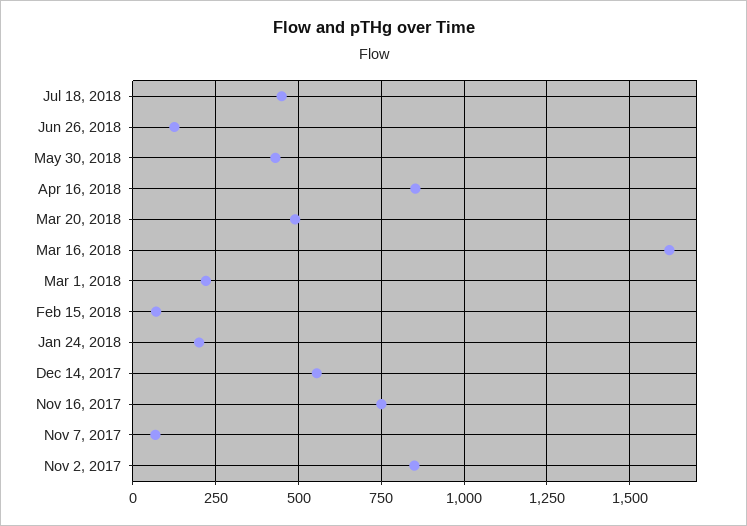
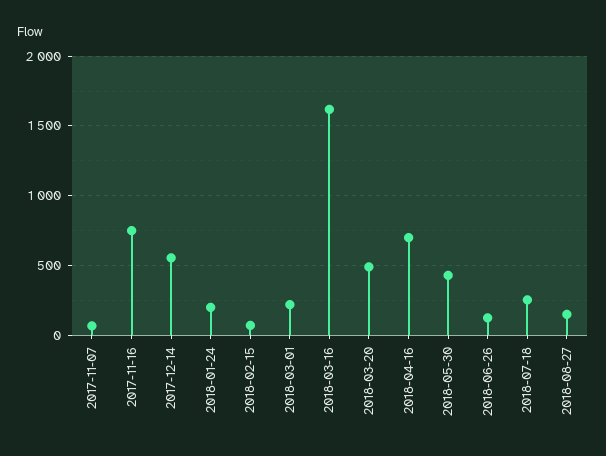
Jul 18, 2018: 450 -> 250
Apr 16, 2018: 850 -> 700
Nov 2, 2017: 850 -> none
2018-08-27: none -> 150

